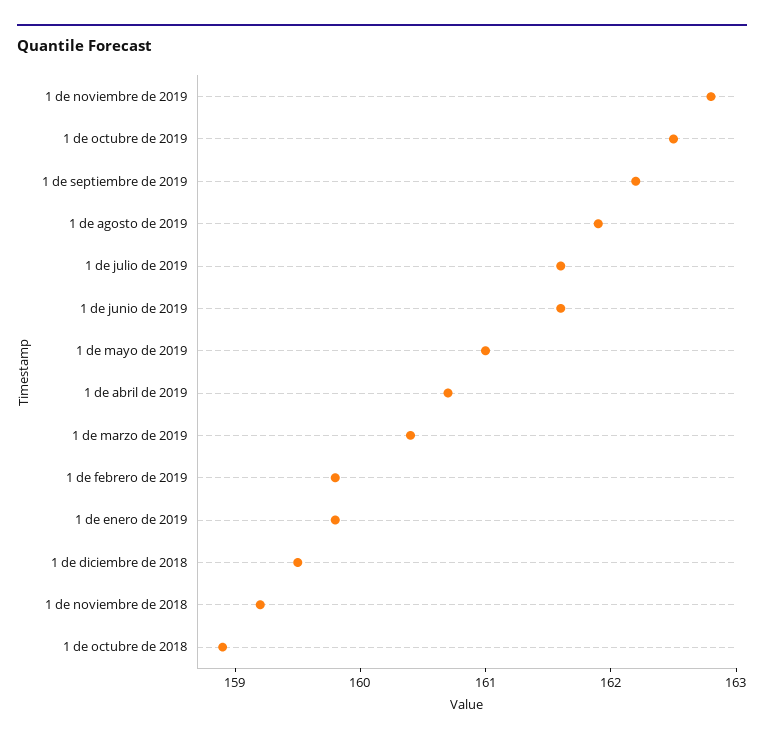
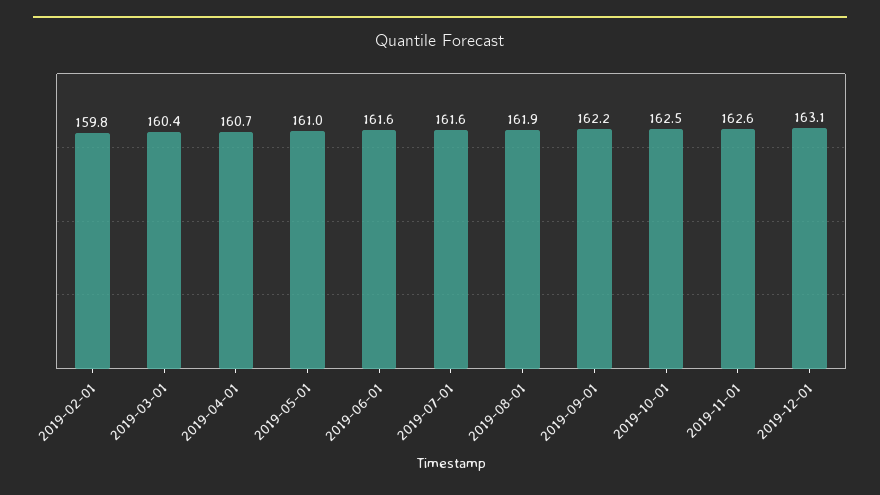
1 de noviembre de 2019: 162.8 -> 162.6
1 de enero de 2019: 159.8 -> none
1 de diciembre de 2018: 159.5 -> none
1 de noviembre de 2018: 159.2 -> none
1 de octubre de 2018: 158.9 -> none
2019-12-01: none -> 163.1

